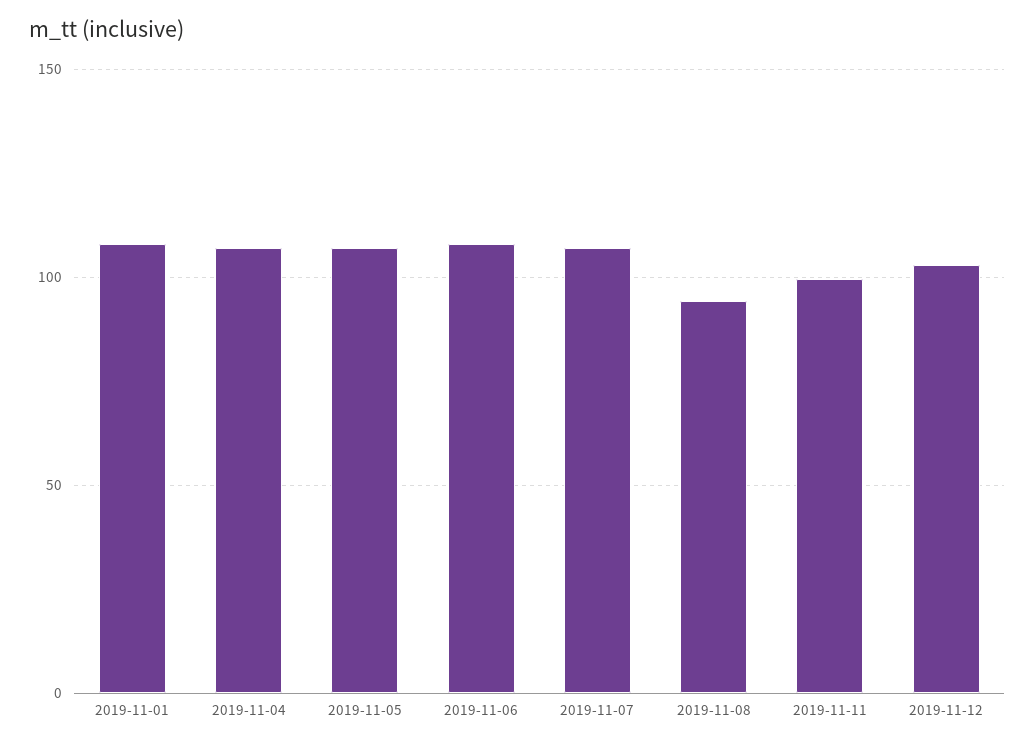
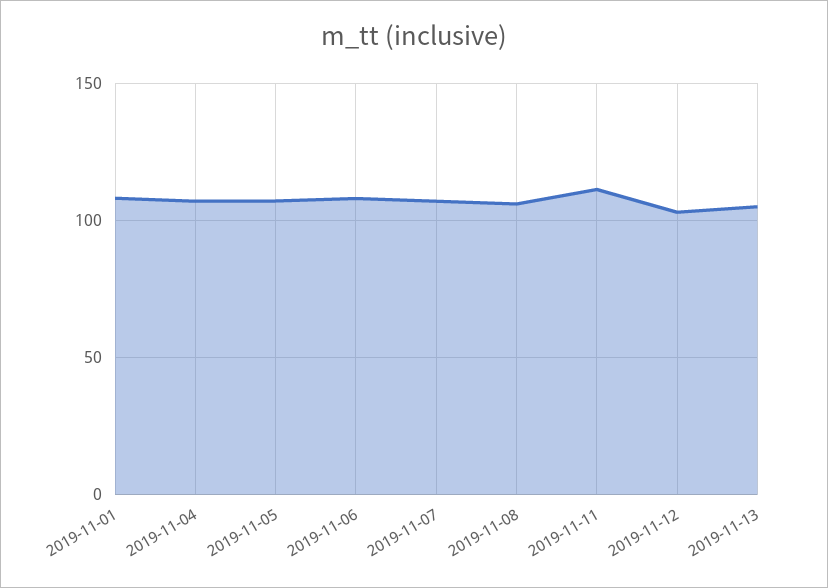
2019-11-08: 95 -> 105
2019-11-11: 100 -> 110
2019-11-13: none -> 105

